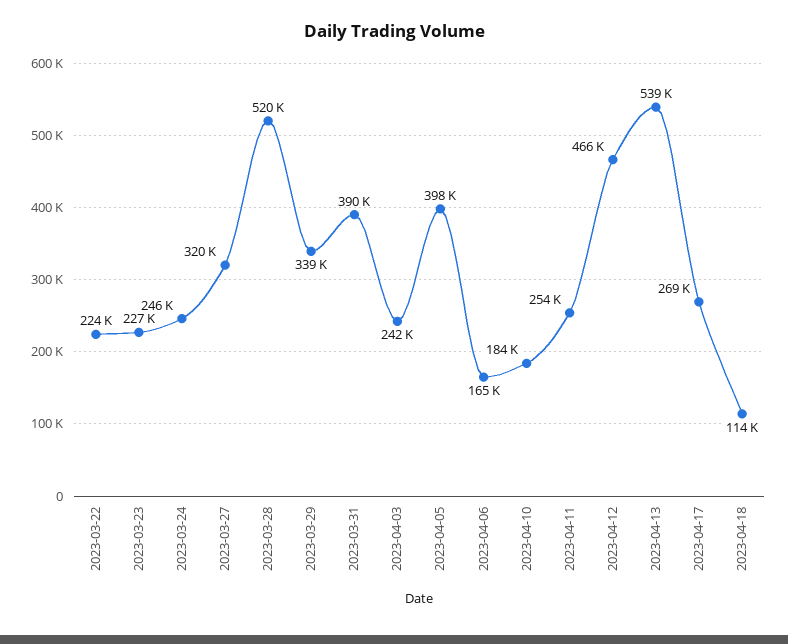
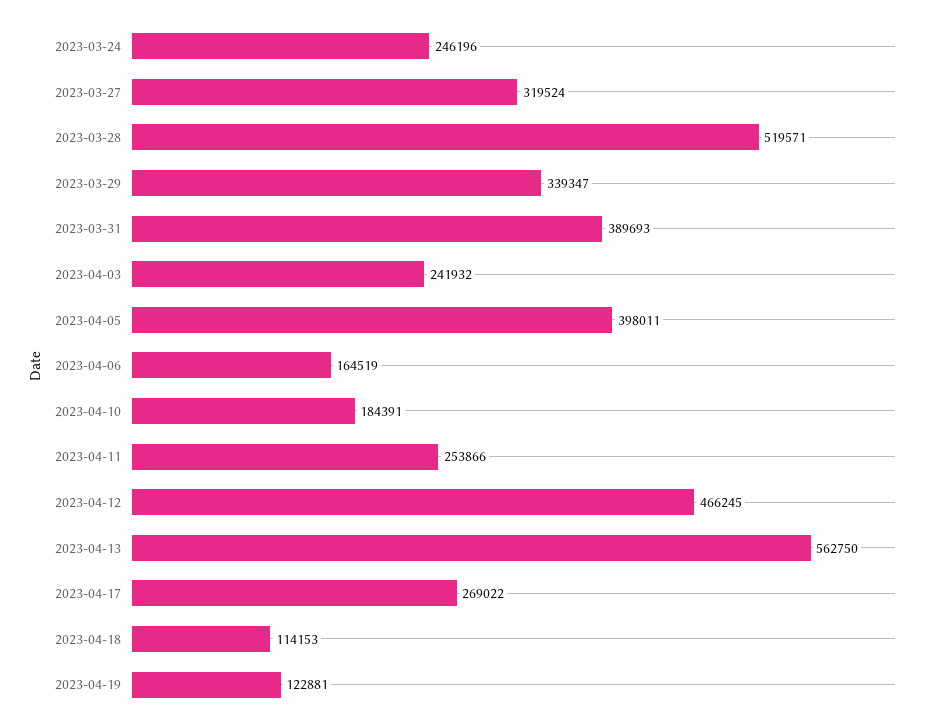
2023-03-22: 224000 -> none
2023-03-23: 227000 -> none
2023-04-13: 539000 -> 562750
2023-04-19: none -> 122881

